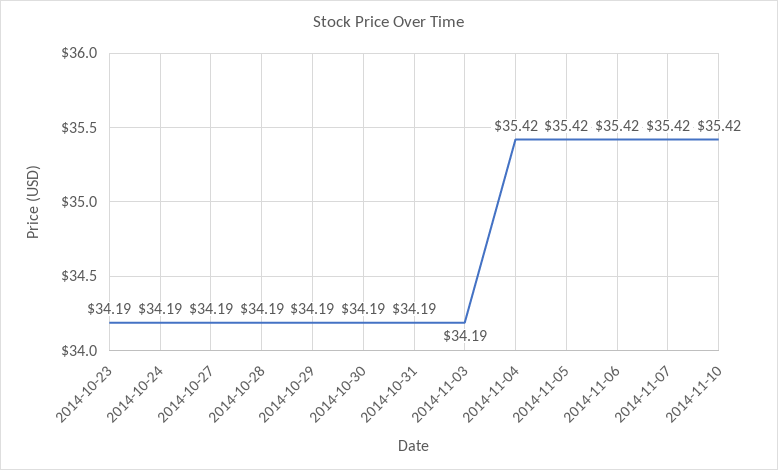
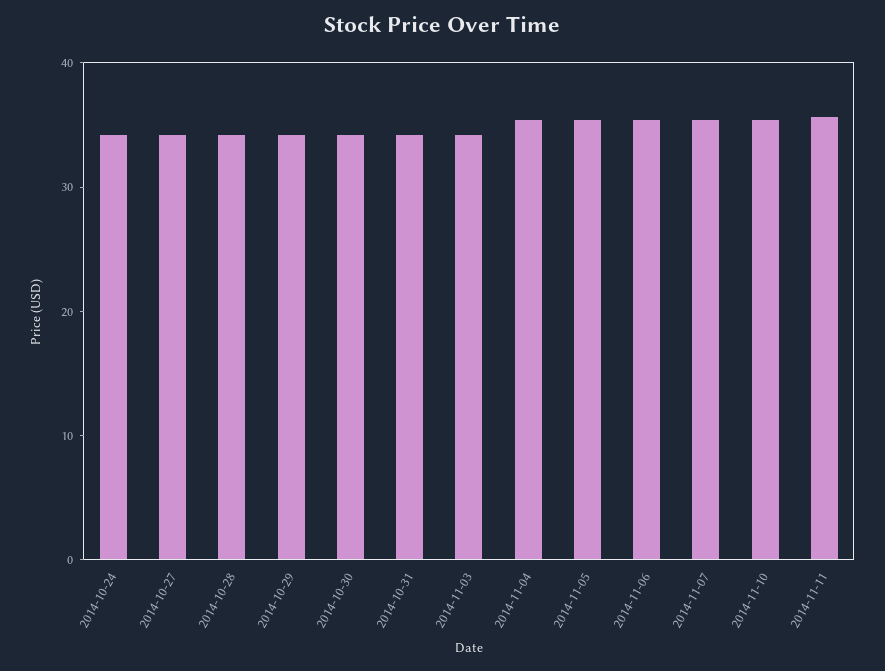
2014-10-23: 34.19 -> none
2014-11-11: none -> 36

